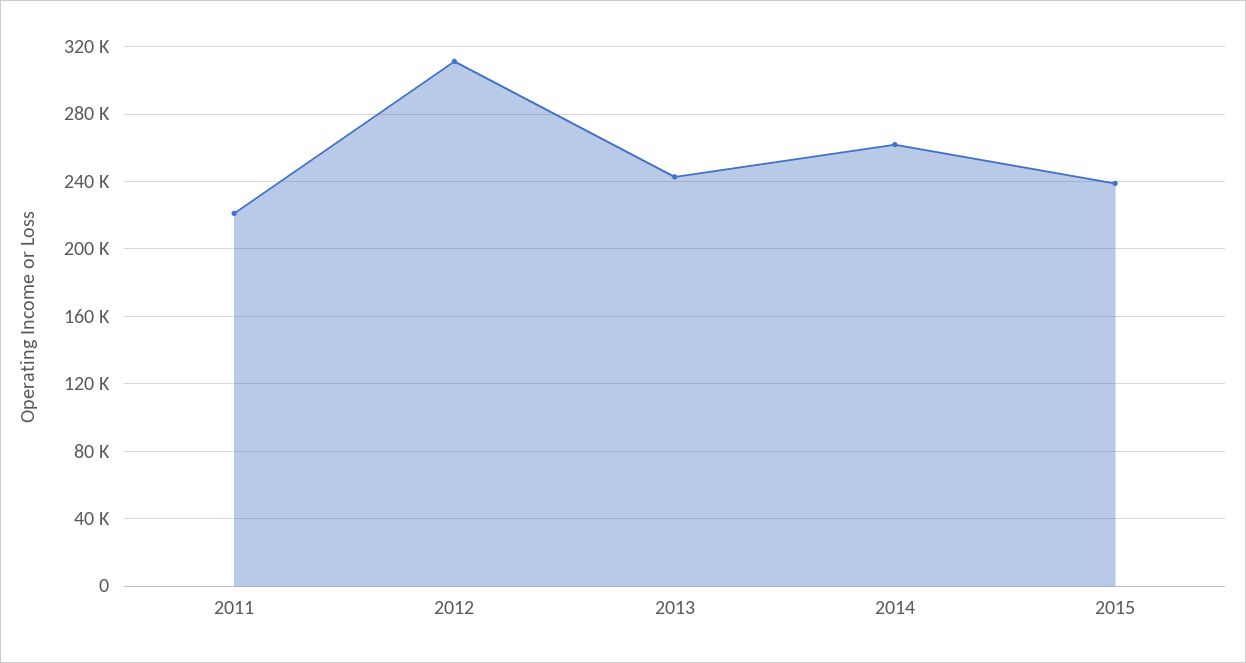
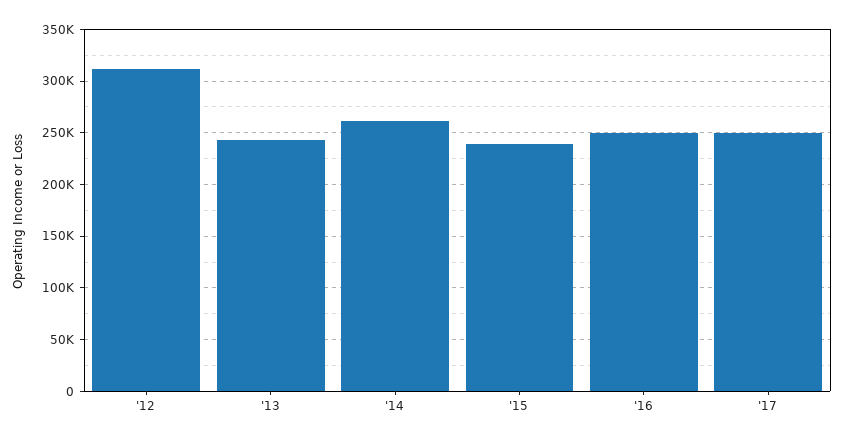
2011: 220000 -> none
'16: none -> 250000
'17: none -> 250000

